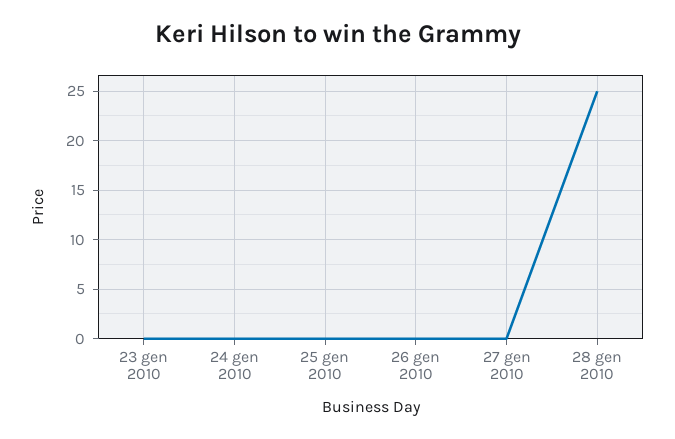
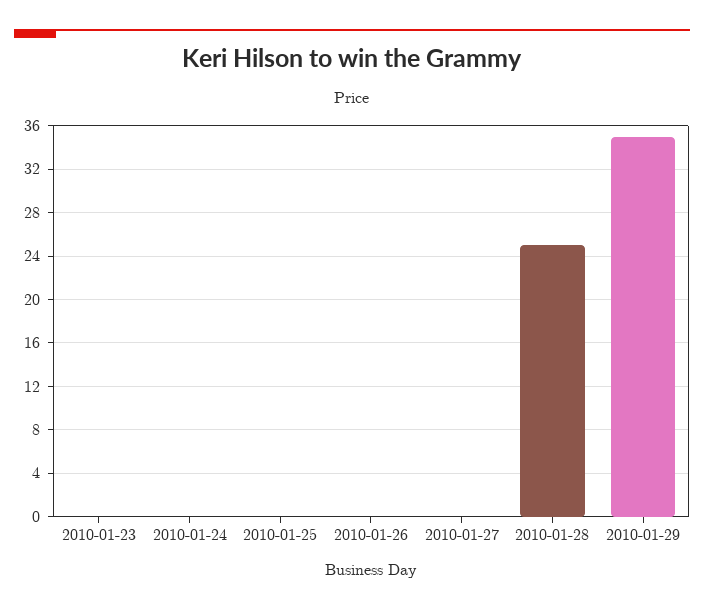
2010-01-29: none -> 35

